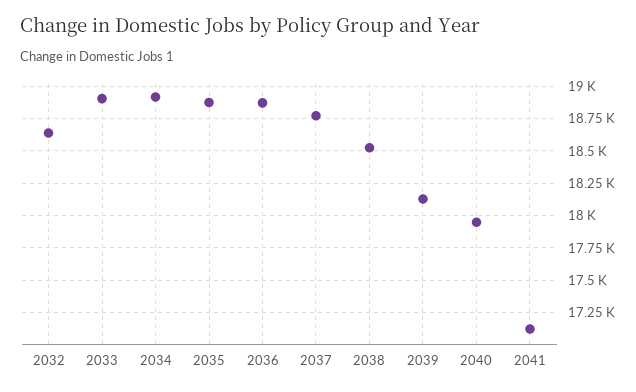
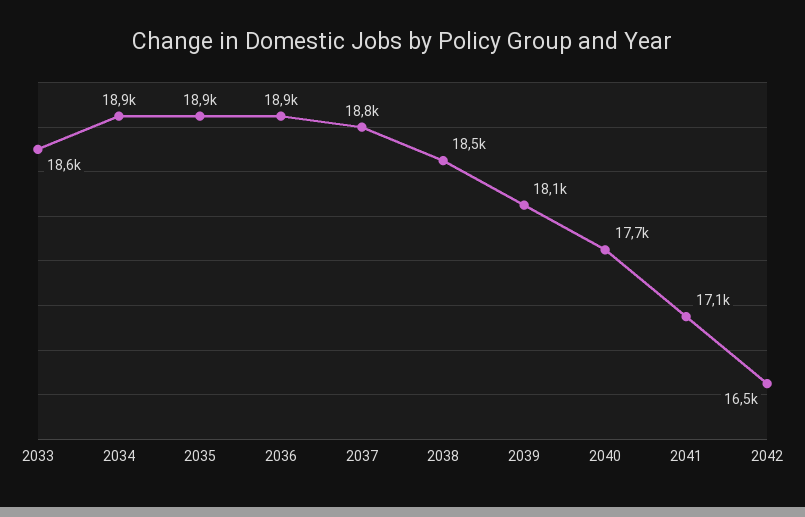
2032: 18650 -> none
2033: 18900 -> 18600
2040: 17950 -> 17700
2042: none -> 16500

